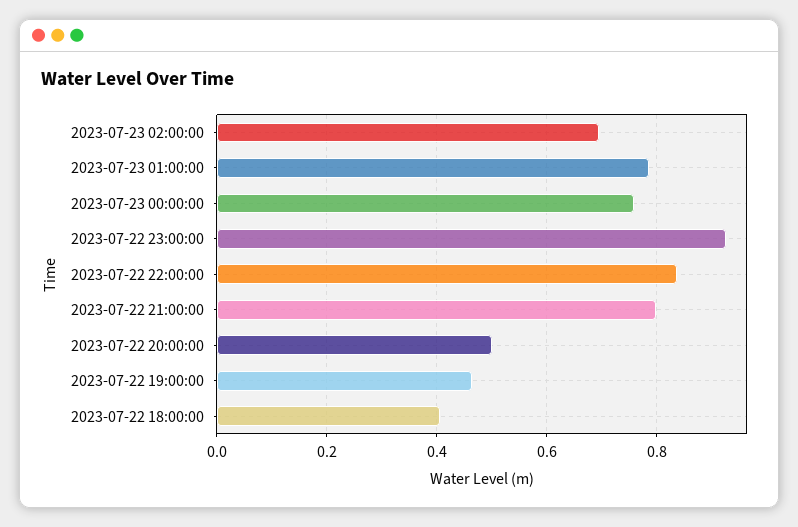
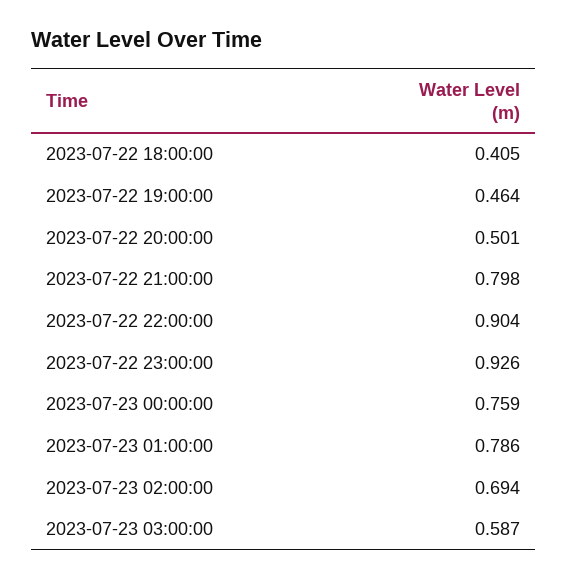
2023-07-22 22:00:00: 0.84 -> 0.904
2023-07-23 03:00:00: none -> 0.587

